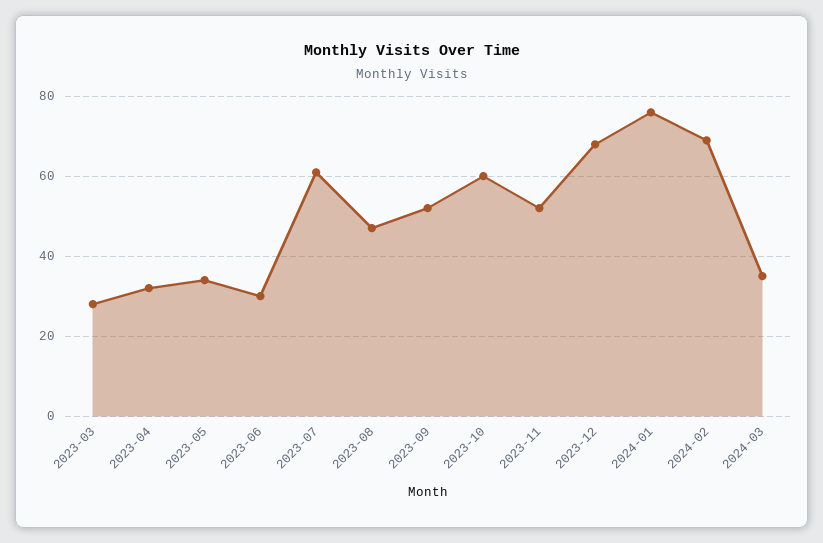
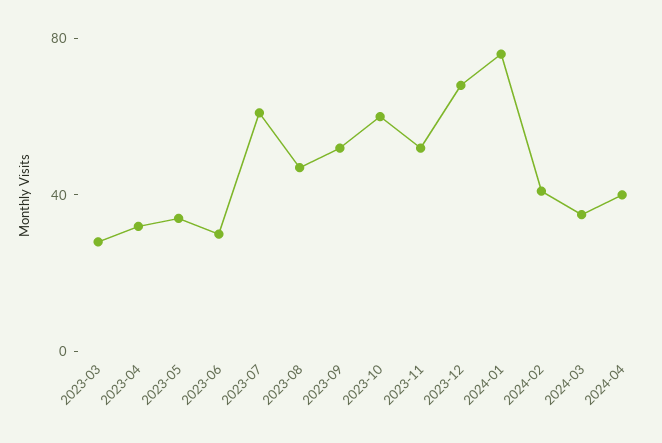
2024-02: 70 -> 40
2024-04: none -> 40

